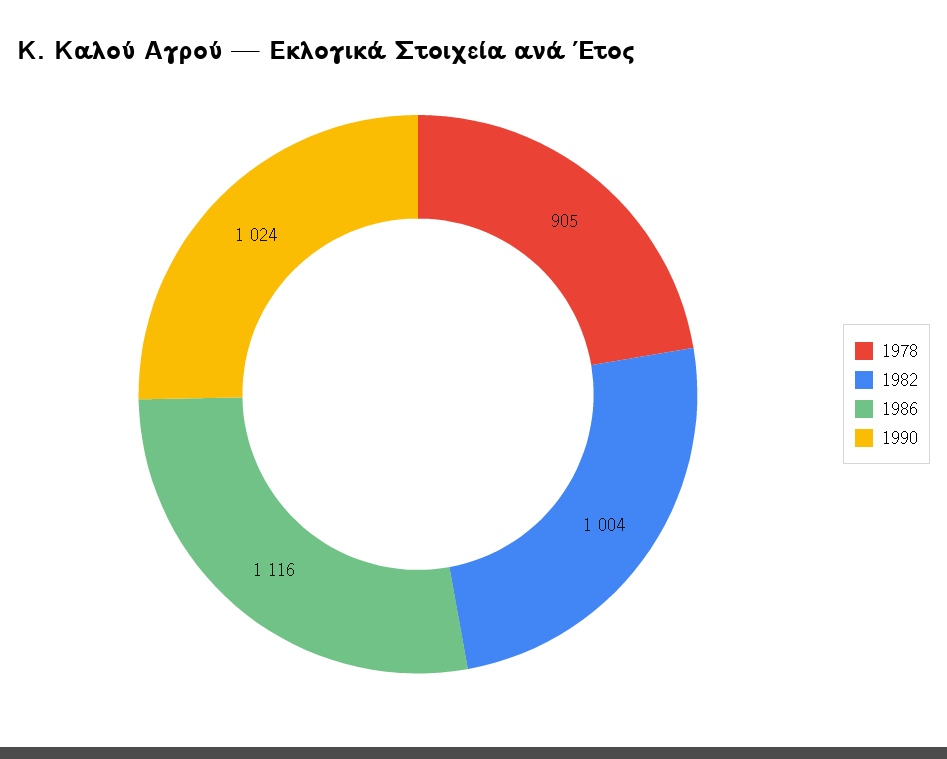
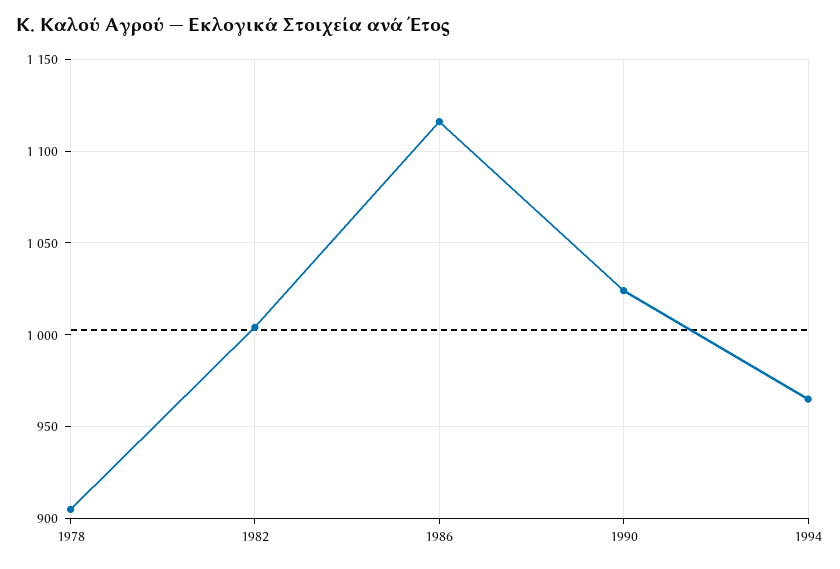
1994: none -> 965

